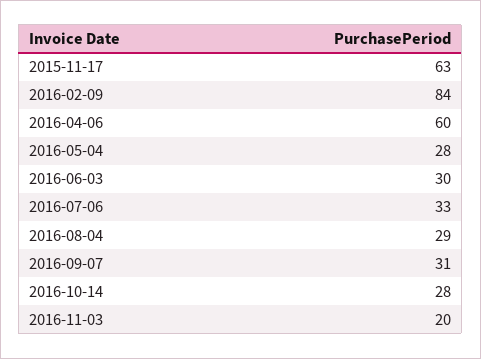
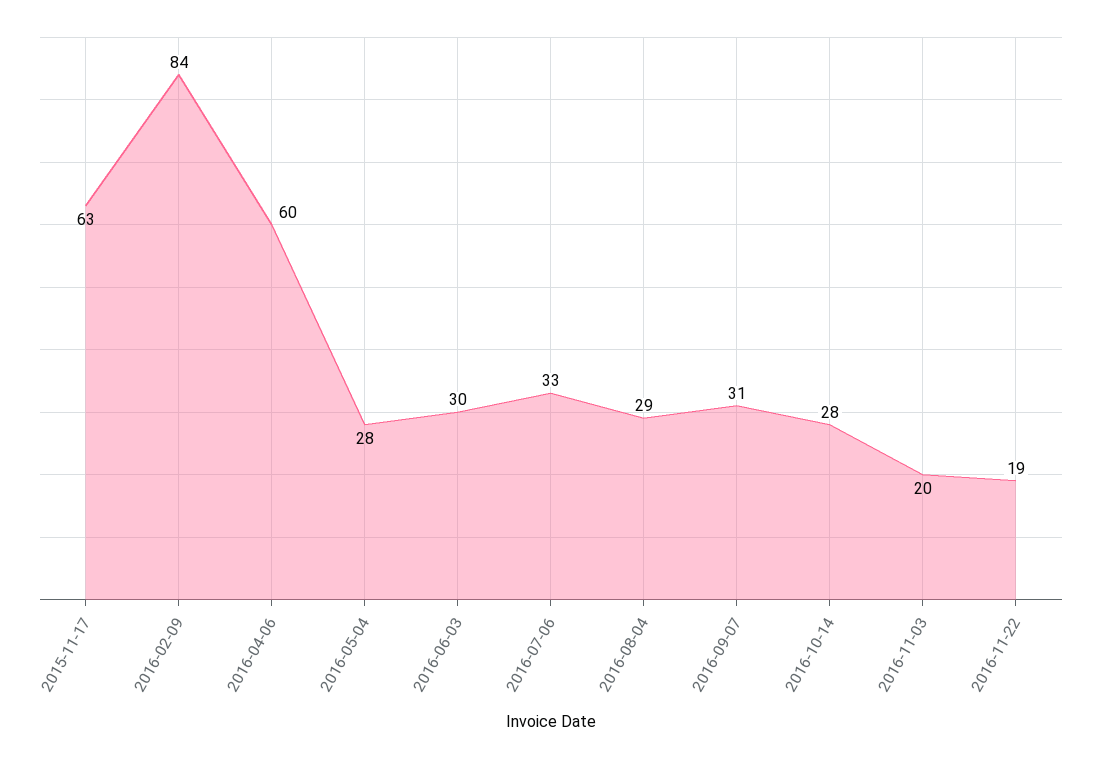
2016-11-22: none -> 19

